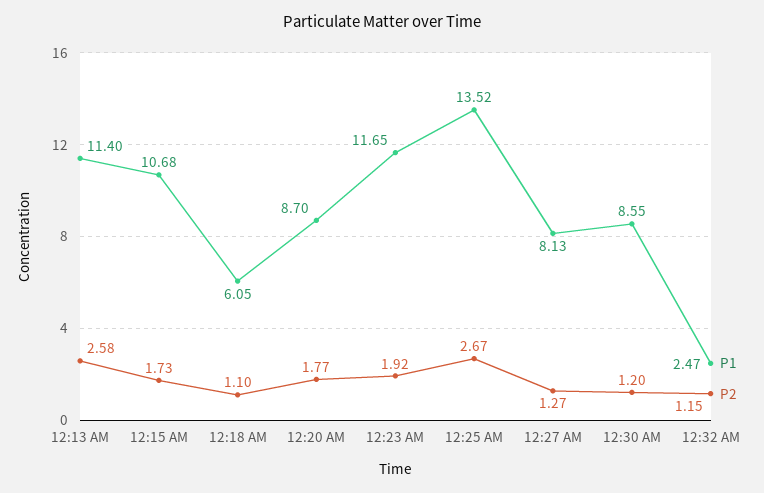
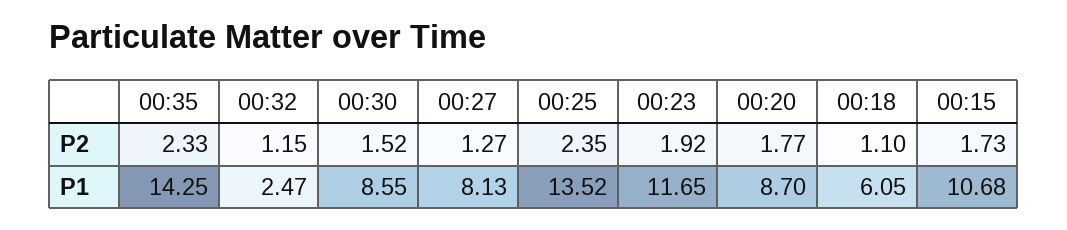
P1, 12:13 AM: 11.4 -> none
P2, 12:13 AM: 2.58 -> none
P2, 12:25 AM: 2.67 -> 2.35
P2, 12:30 AM: 1.2 -> 1.52
P2, 00:35: none -> 2.33
P1, 00:35: none -> 14.25

